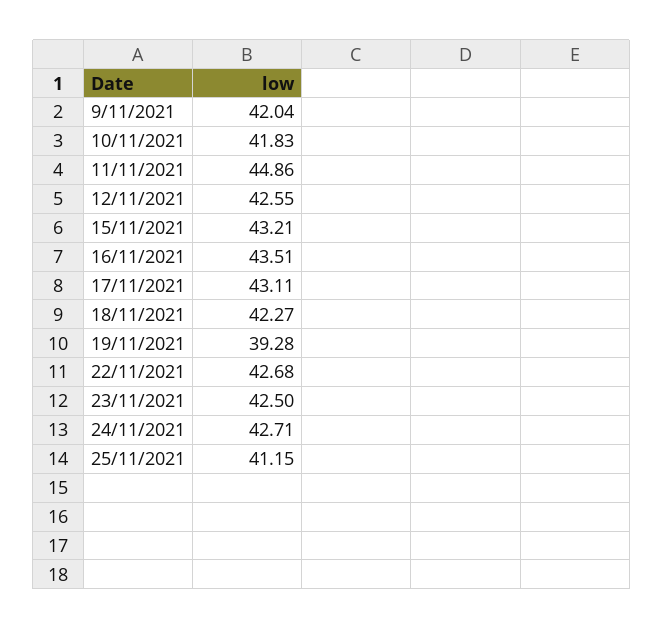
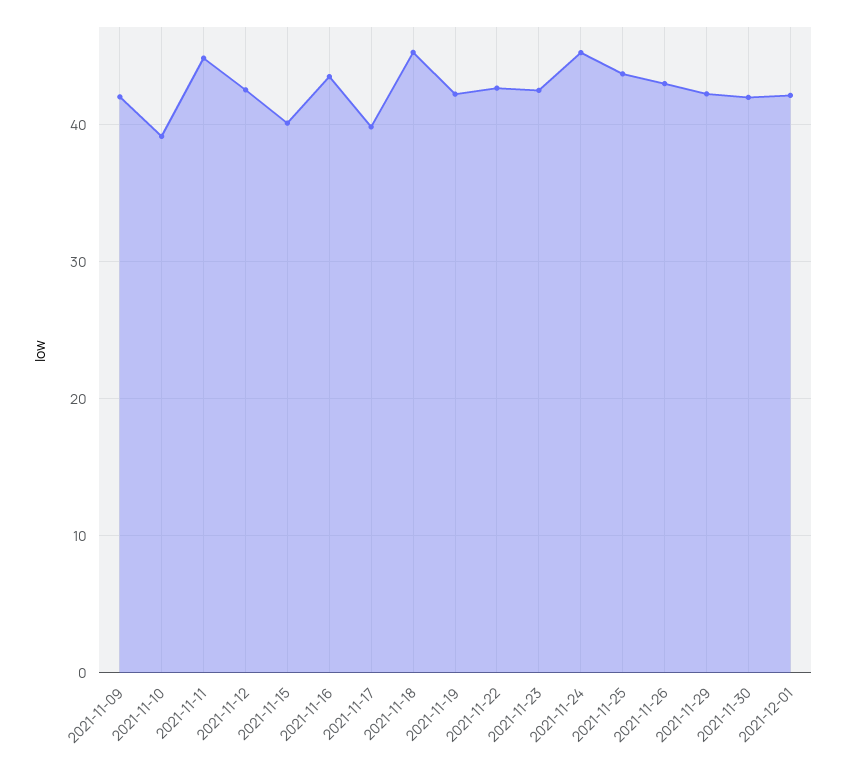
10/11/2021: 41.83 -> 39
15/11/2021: 43.21 -> 40
17/11/2021: 43.11 -> 40
18/11/2021: 42.27 -> 45
19/11/2021: 39.28 -> 42
24/11/2021: 42.71 -> 45
25/11/2021: 41.15 -> 44
2021-11-26: none -> 43
2021-11-29: none -> 42
2021-11-30: none -> 42
2021-12-01: none -> 42

